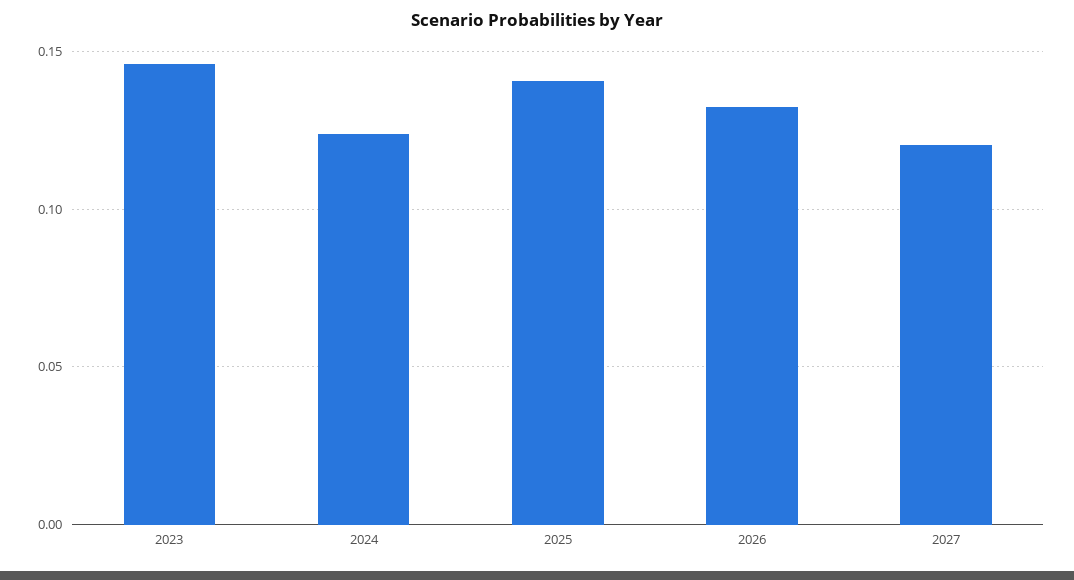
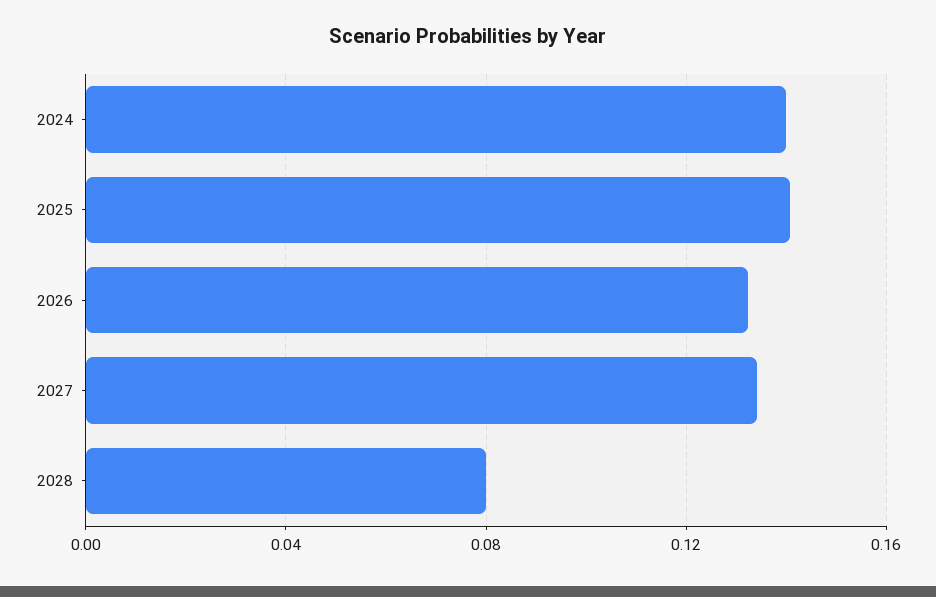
2023: 0.145 -> none
2024: 0.125 -> 0.14
2027: 0.12 -> 0.135
2028: none -> 0.08

